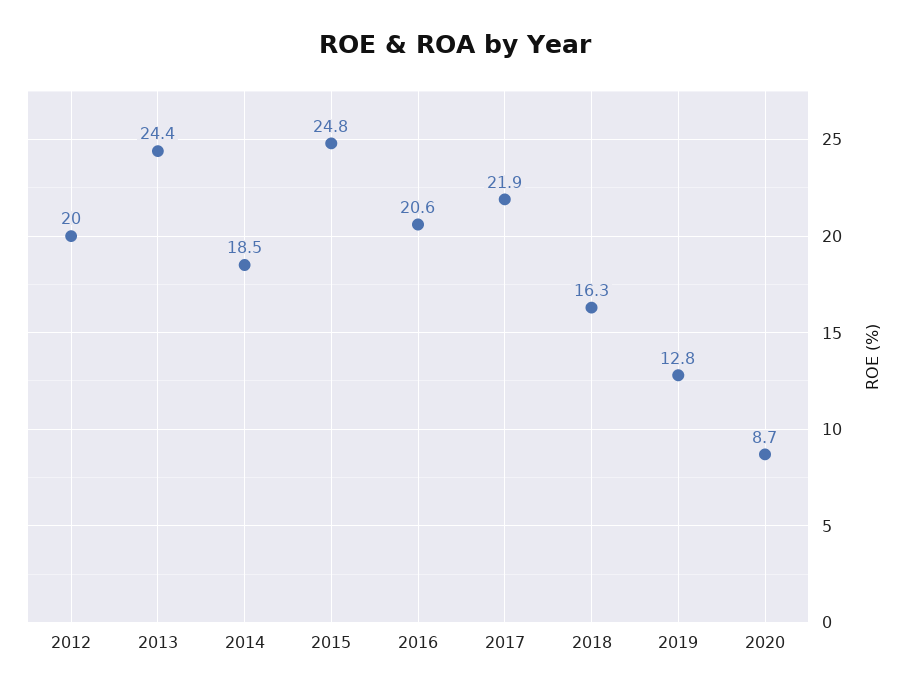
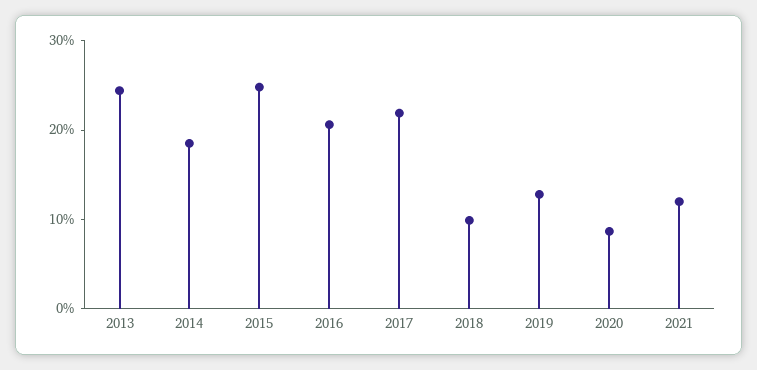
2012: 20 -> none
2018: 16.3 -> 10
2021: none -> 12

